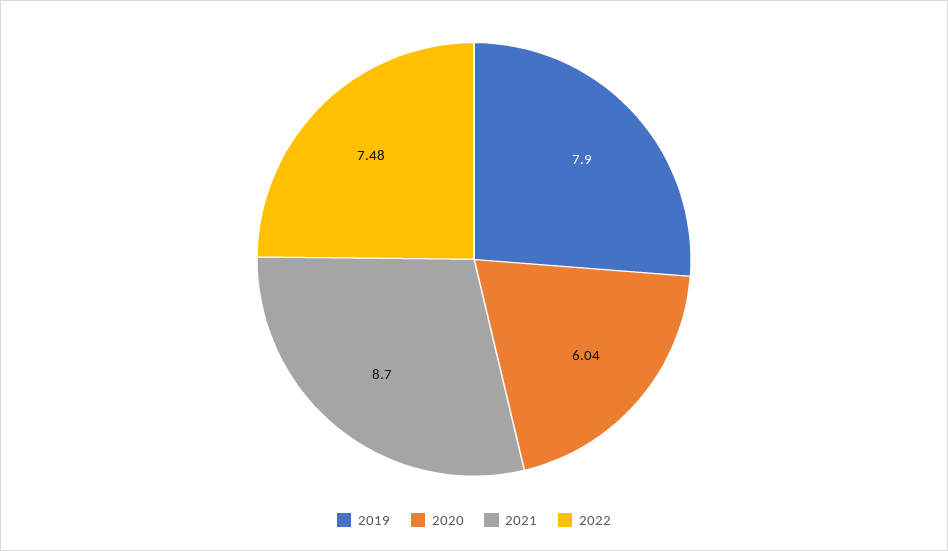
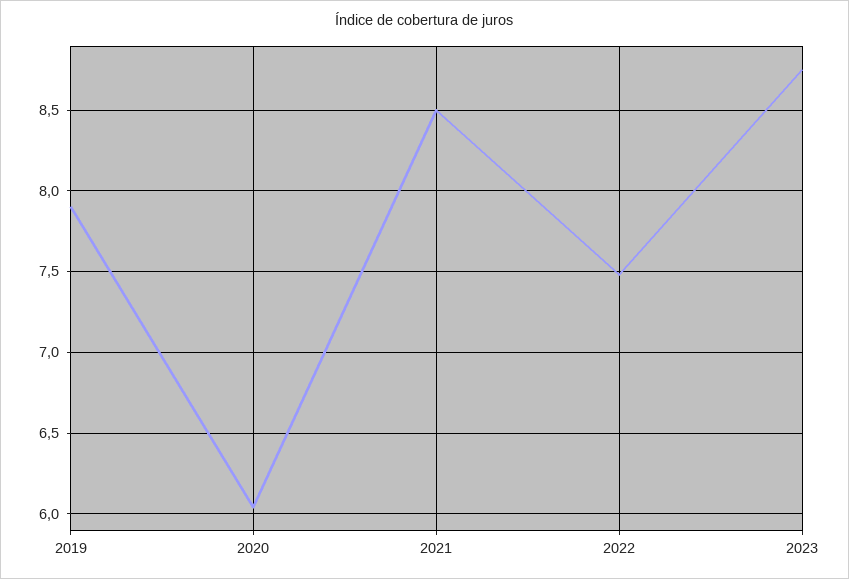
2021: 8.7 -> 8.5
2023: none -> 8.75

